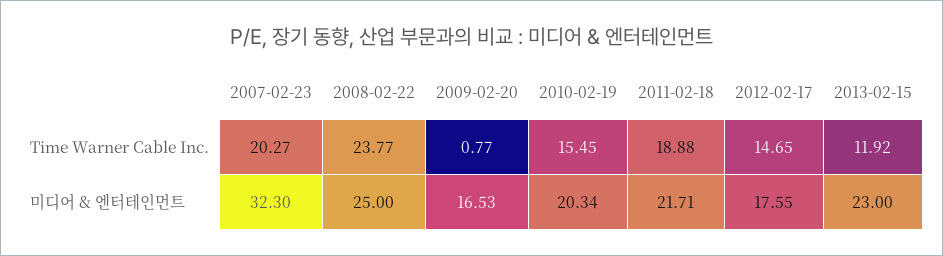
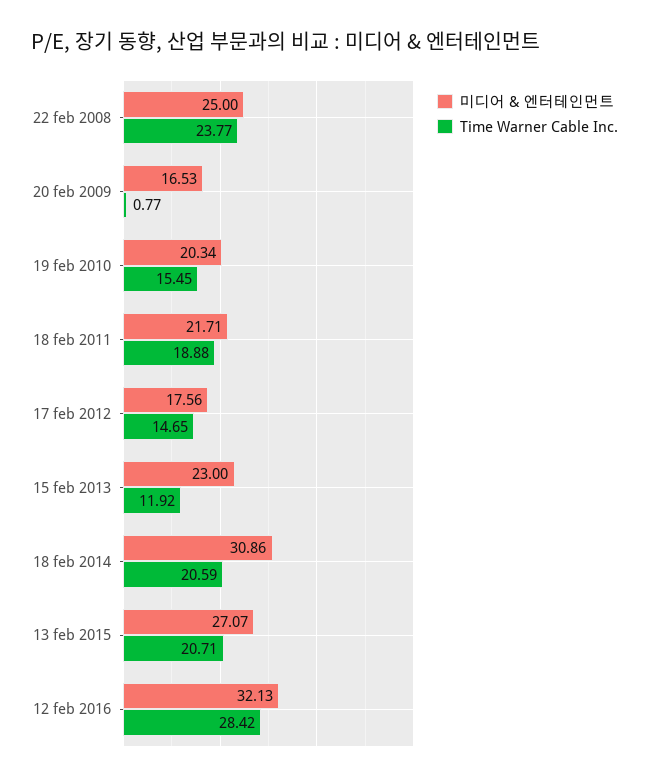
Time Warner Cable Inc., 2007-02-23: 20.27 -> none
미디어 & 엔터테인먼트, 2007-02-23: 32.3 -> none
미디어 & 엔터테인먼트, 2012-02-17: 17.55 -> 17.56
미디어 & 엔터테인먼트, 18 feb 2014: none -> 30.86
Time Warner Cable Inc., 18 feb 2014: none -> 20.59
미디어 & 엔터테인먼트, 13 feb 2015: none -> 27.07
Time Warner Cable Inc., 13 feb 2015: none -> 20.71
미디어 & 엔터테인먼트, 12 feb 2016: none -> 32.13
Time Warner Cable Inc., 12 feb 2016: none -> 28.42

